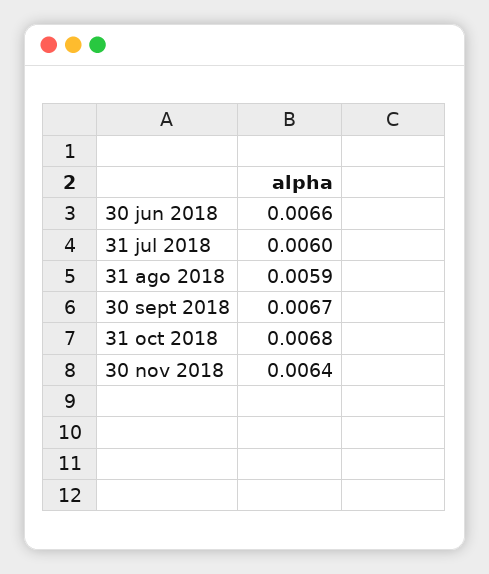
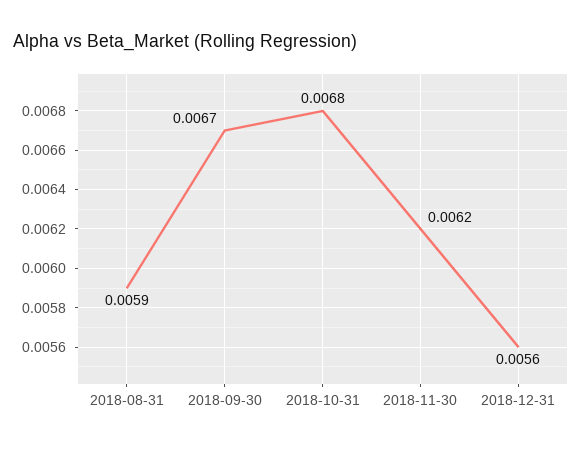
30 jun 2018: 0.0066 -> none
31 jul 2018: 0.006 -> none
30 nov 2018: 0.0064 -> 0.0062
2018-12-31: none -> 0.0056

